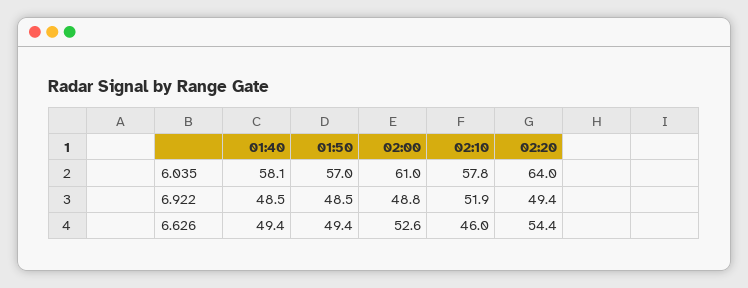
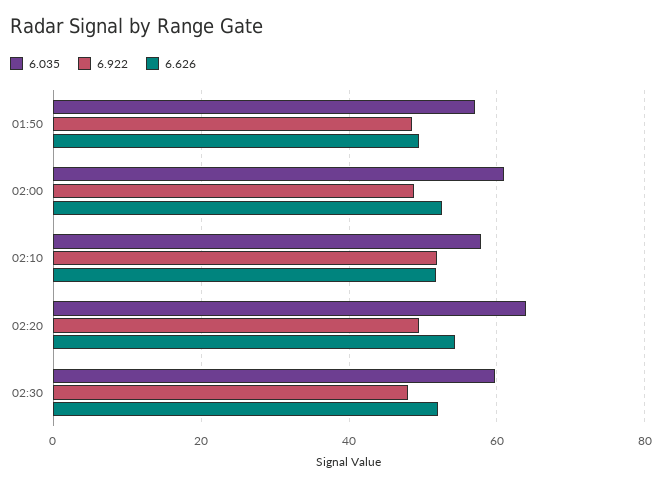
6.035, 01:40: 58.1 -> none
6.922, 01:40: 48.5 -> none
6.626, 01:40: 49.4 -> none
6.626, 02:10: 46 -> 52
6.035, 02:30: none -> 60
6.922, 02:30: none -> 48
6.626, 02:30: none -> 52

